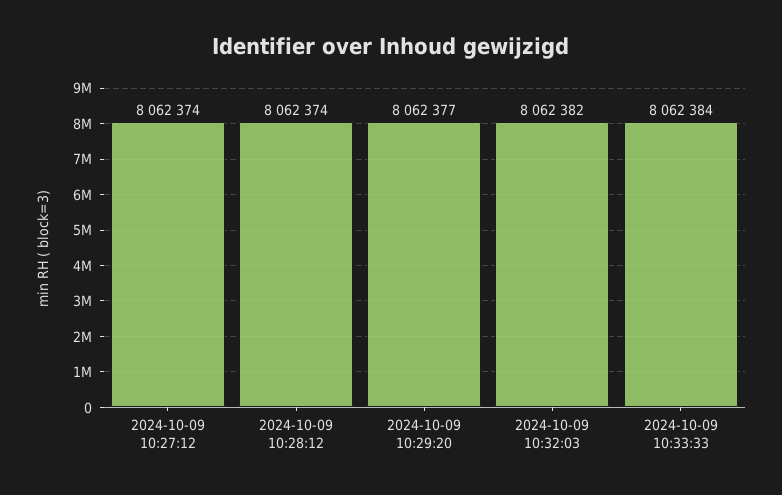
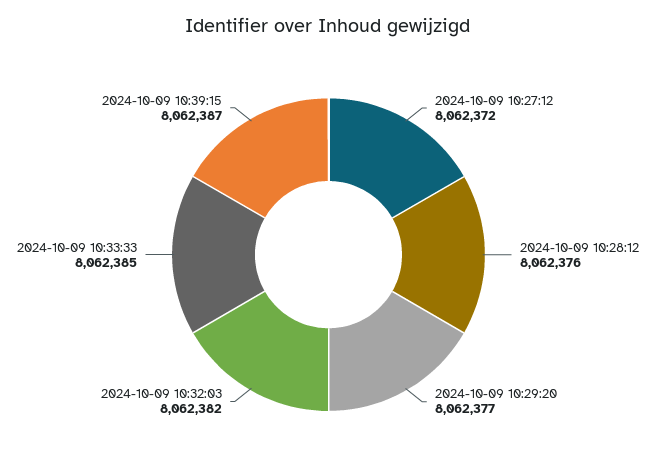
2024-10-09 10:27:12: 8062374 -> 8062372
2024-10-09 10:28:12: 8062374 -> 8062376
2024-10-09 10:33:33: 8062384 -> 8062385
2024-10-09 10:39:15: none -> 8062387

